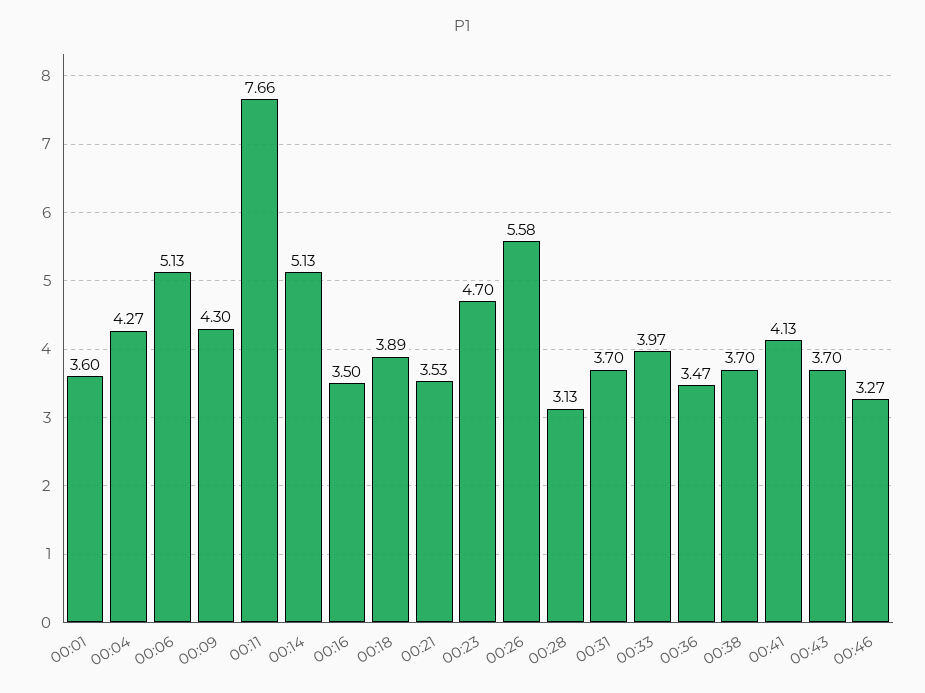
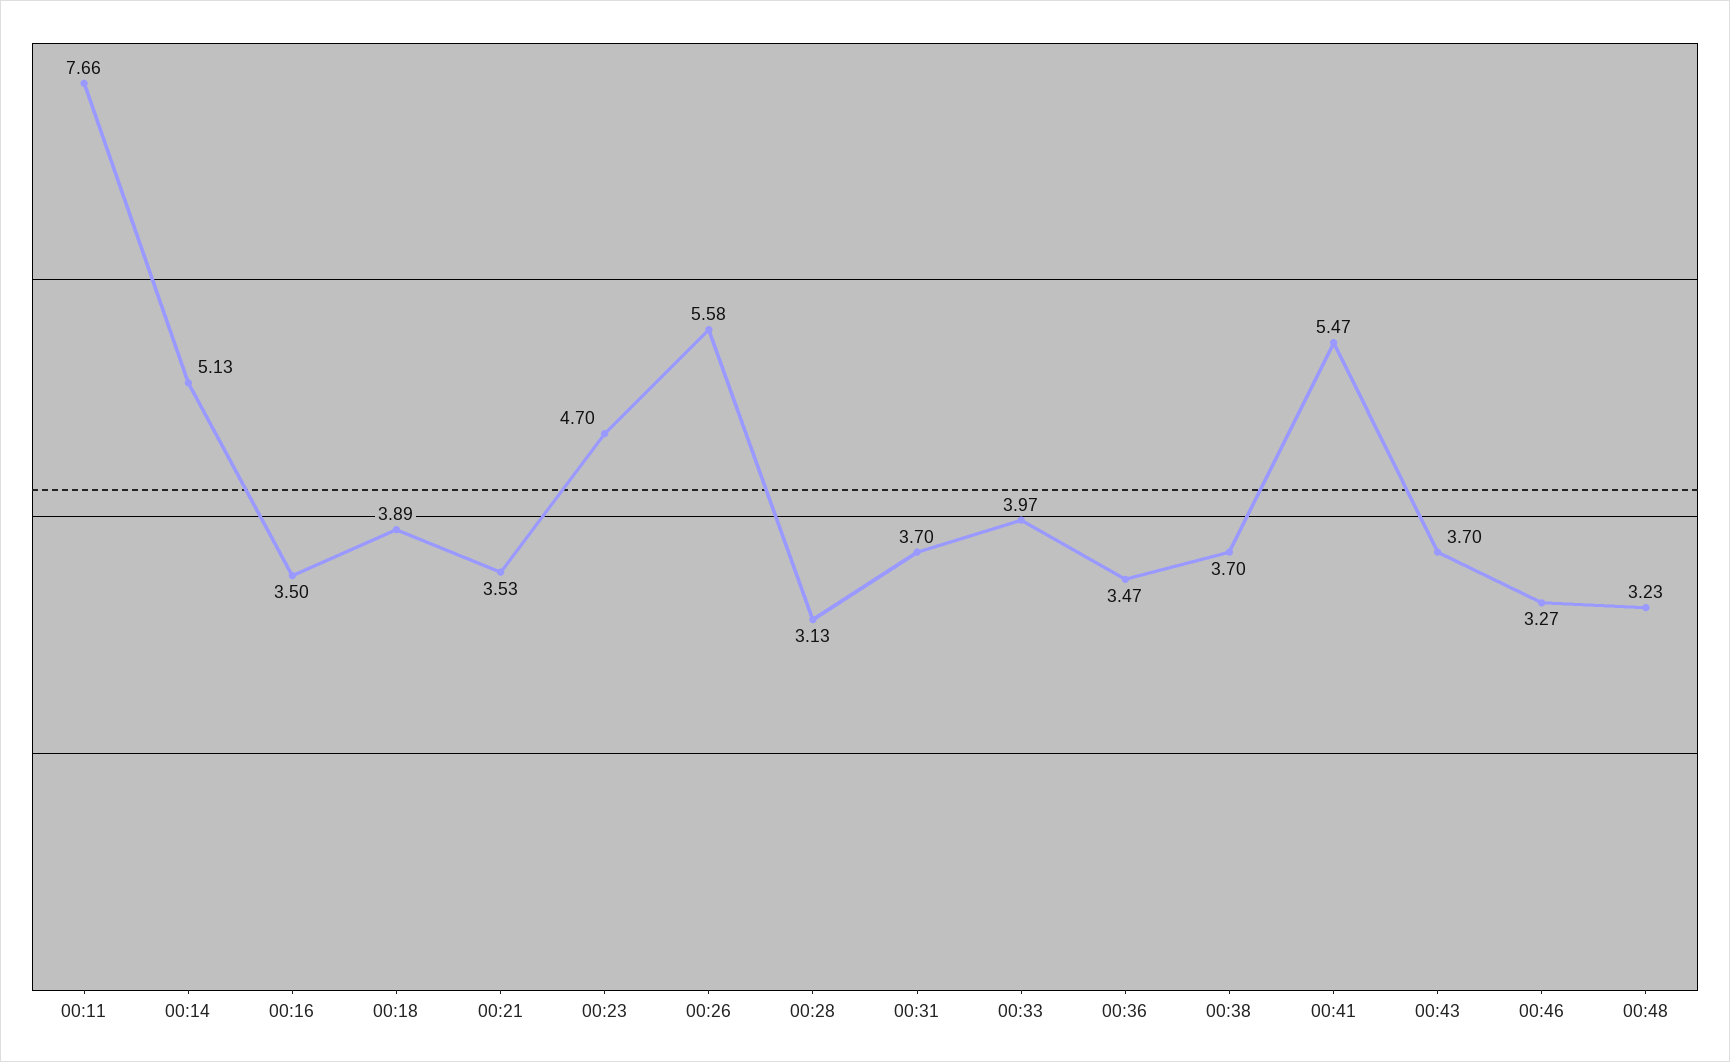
00:01: 3.6 -> none
00:04: 4.27 -> none
00:06: 5.13 -> none
00:09: 4.3 -> none
00:41: 4.13 -> 5.47
00:48: none -> 3.23

